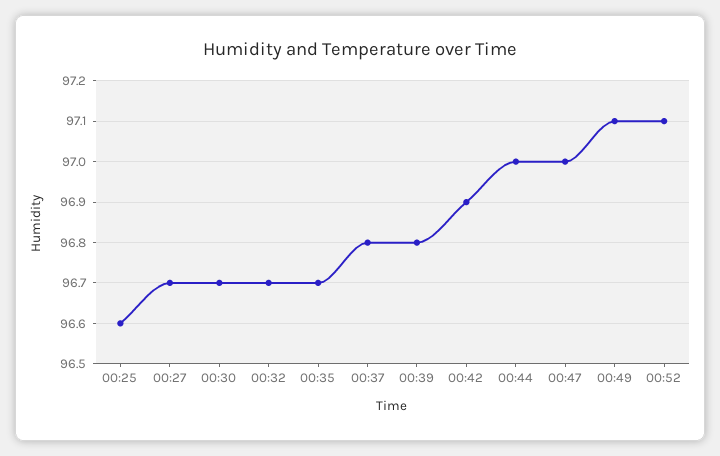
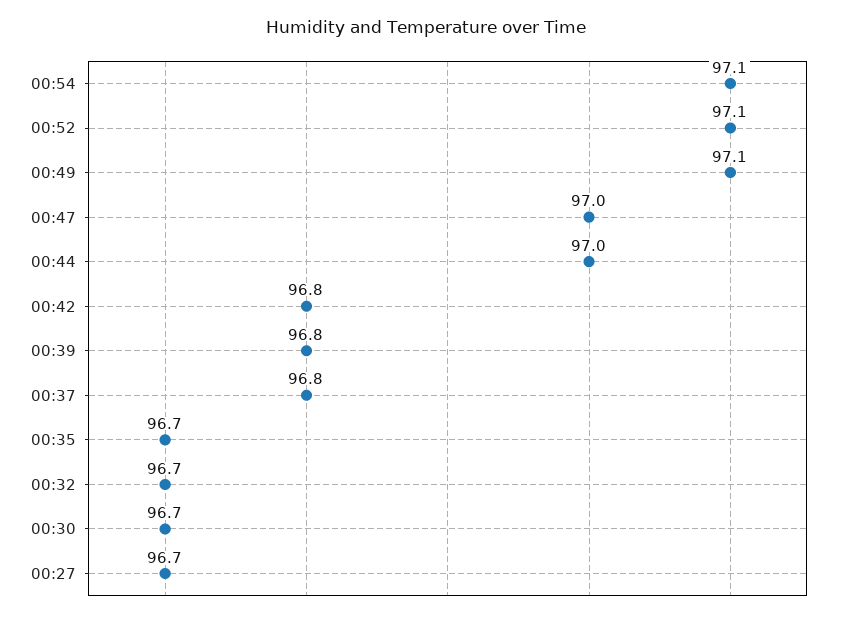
00:25: 96.6 -> none
00:42: 96.9 -> 96.8
00:54: none -> 97.1

